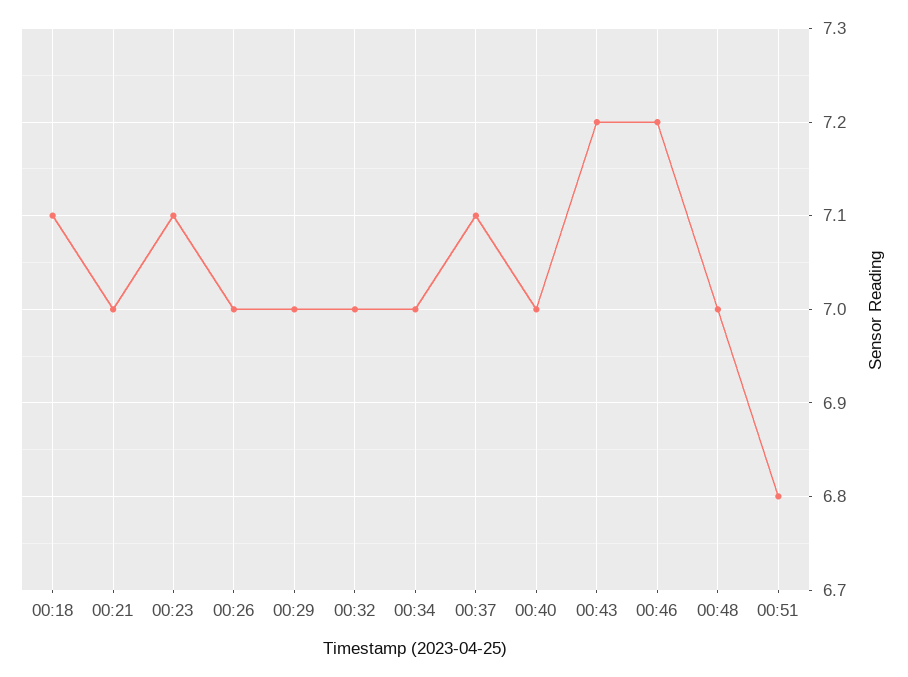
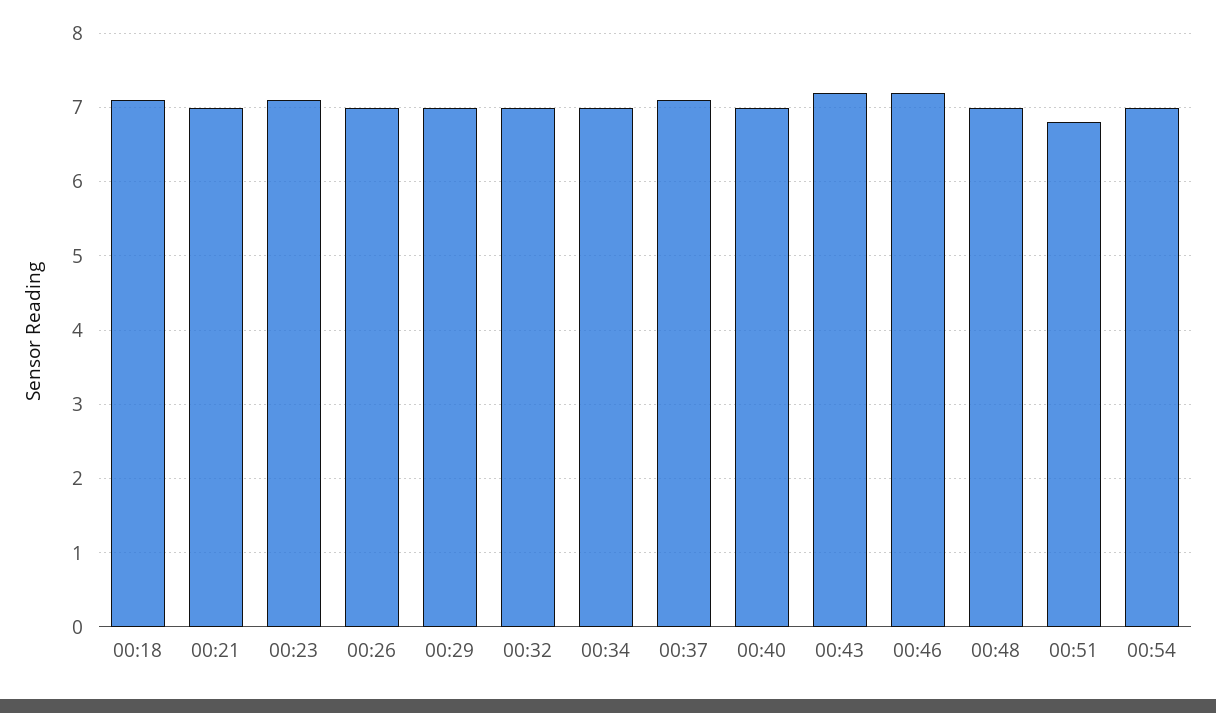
00:54: none -> 7

